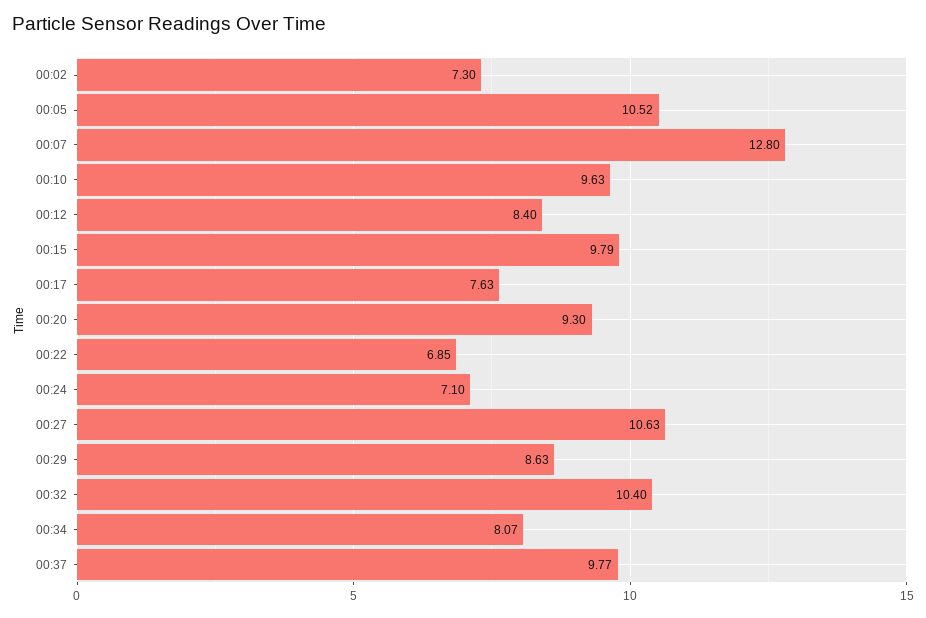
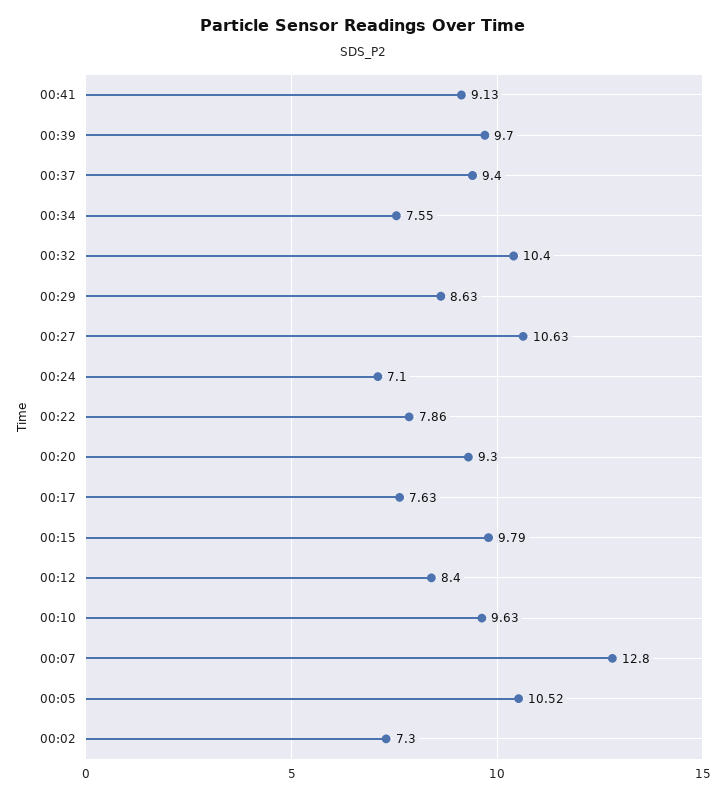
00:22: 6.85 -> 7.86
00:34: 8.07 -> 7.55
00:37: 9.77 -> 9.4
00:41: none -> 9.13
00:39: none -> 9.7

